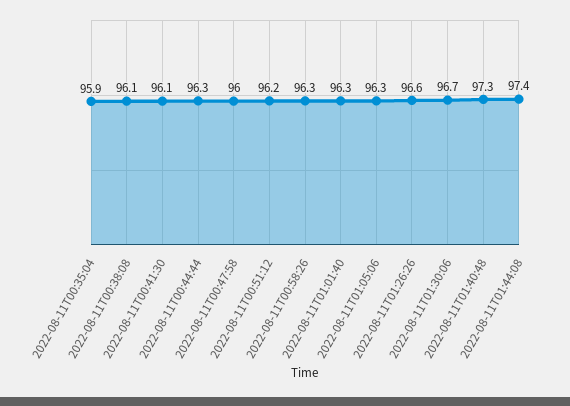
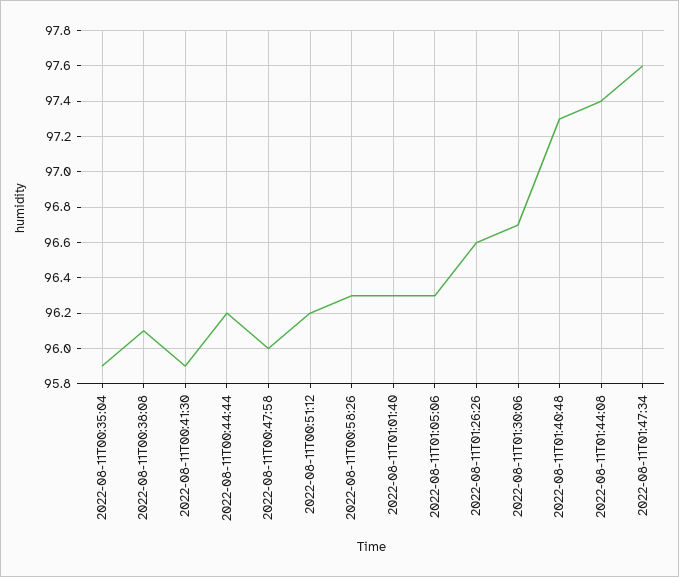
2022-08-11T00:41:30: 96.1 -> 95.9
2022-08-11T00:44:44: 96.3 -> 96.2
2022-08-11T01:47:34: none -> 97.6

